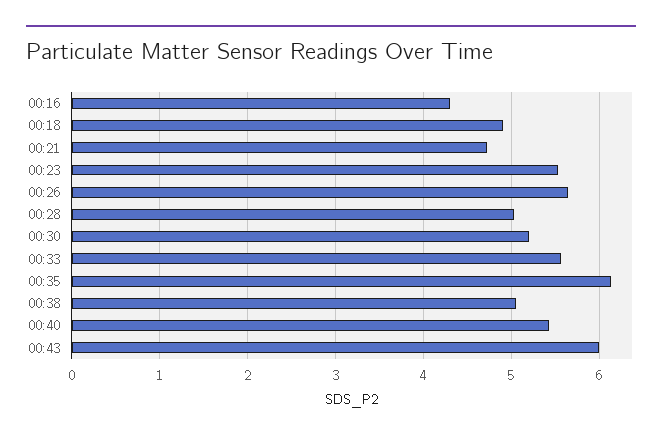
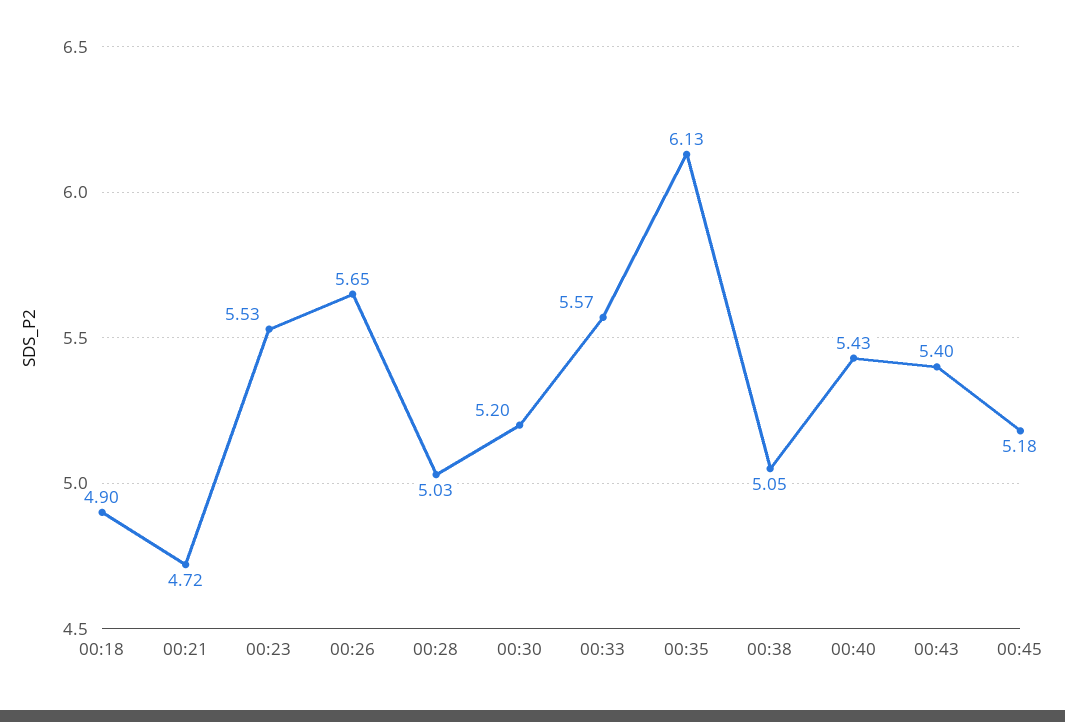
00:16: 4.3 -> none
00:43: 6 -> 5.4
00:45: none -> 5.18

